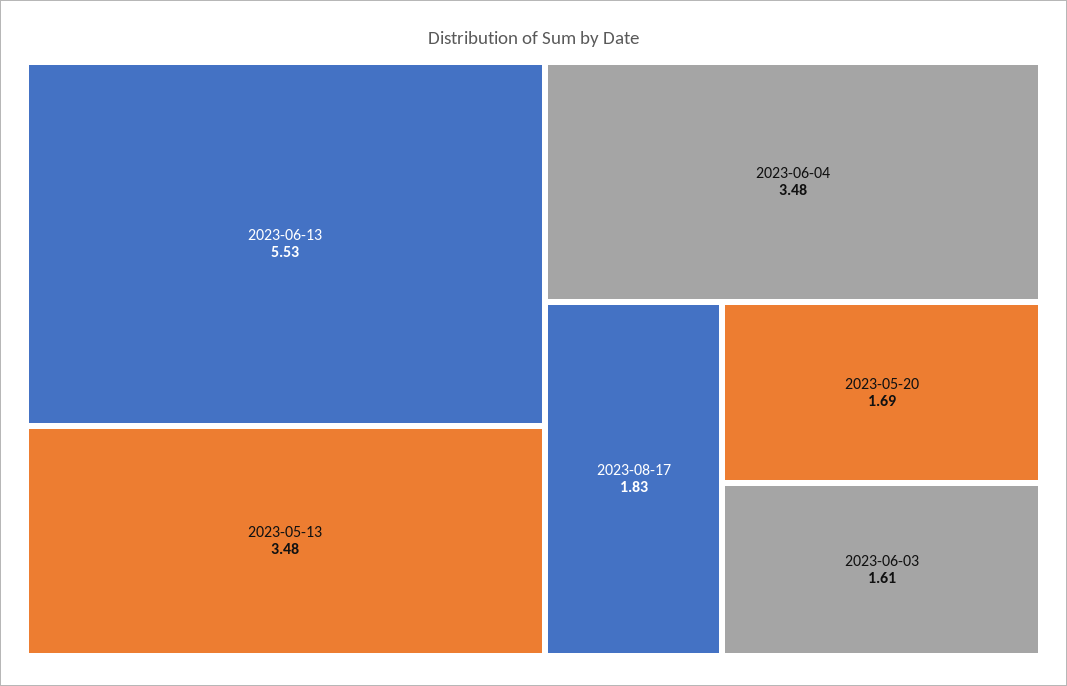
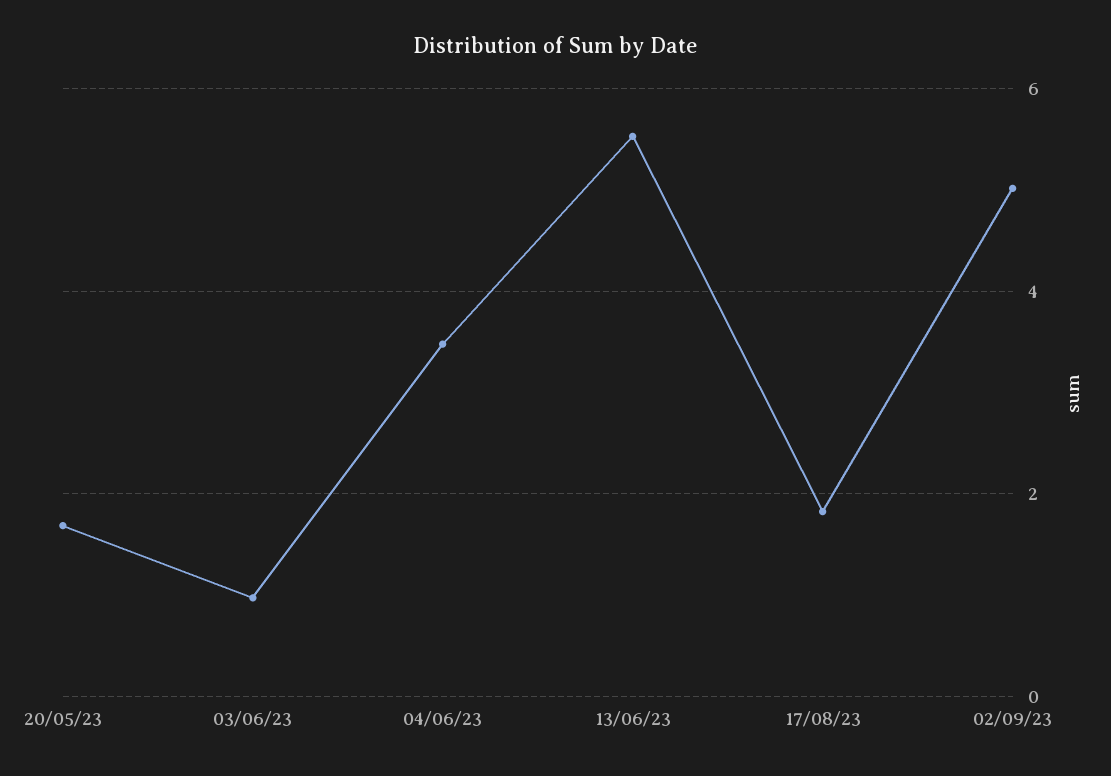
2023-05-13: 3.48 -> none
2023-06-03: 1.61 -> 1
02/09/23: none -> 5

